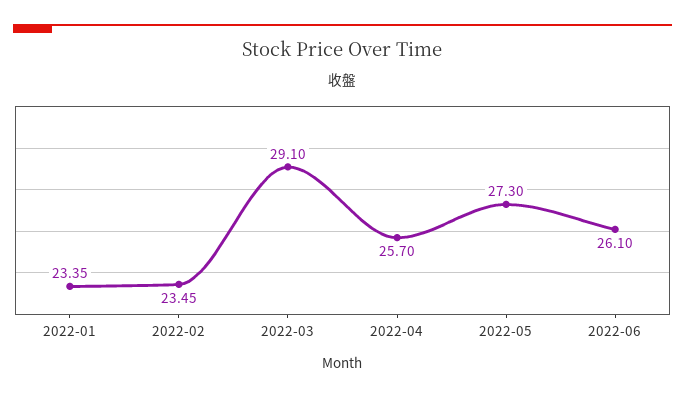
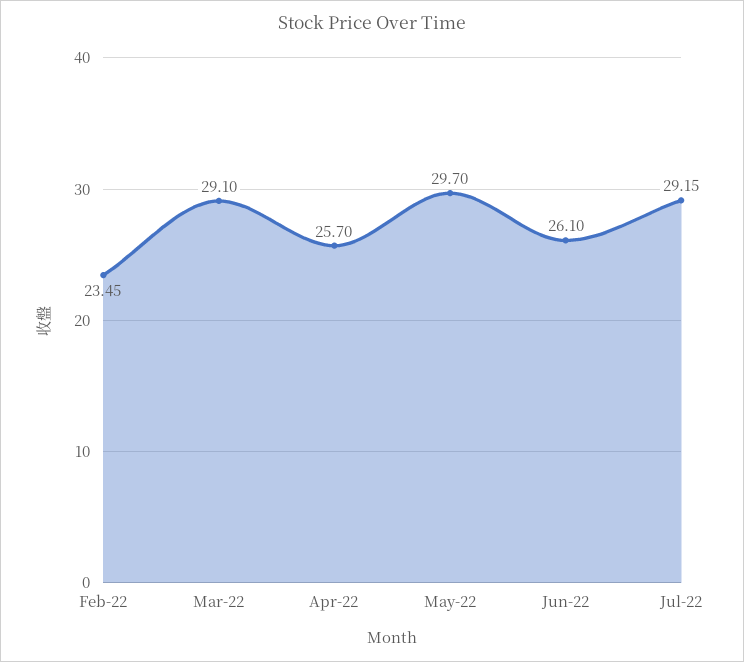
2022-01: 23.35 -> none
2022-05: 27.3 -> 29.7
Jul-22: none -> 29.15

